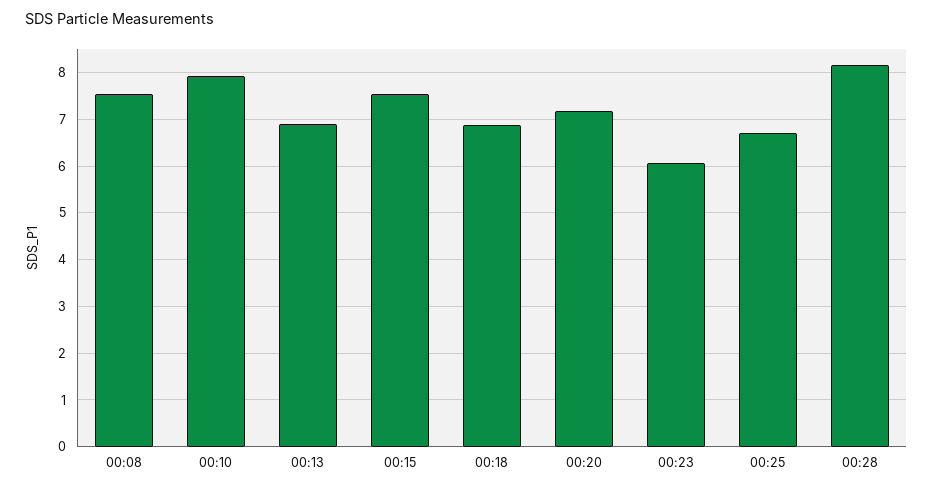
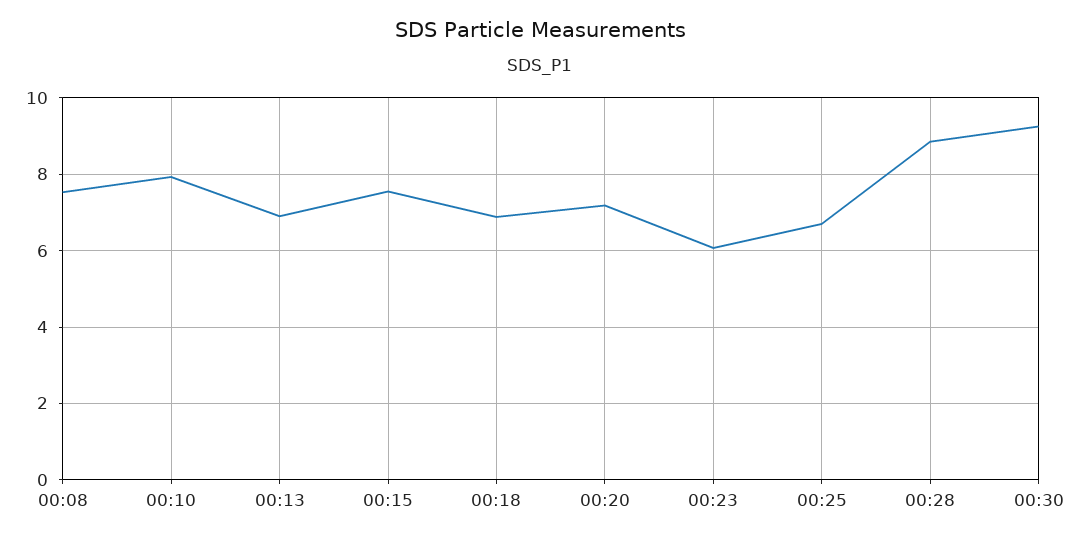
00:28: 8.2 -> 8.8
00:30: none -> 9.2

